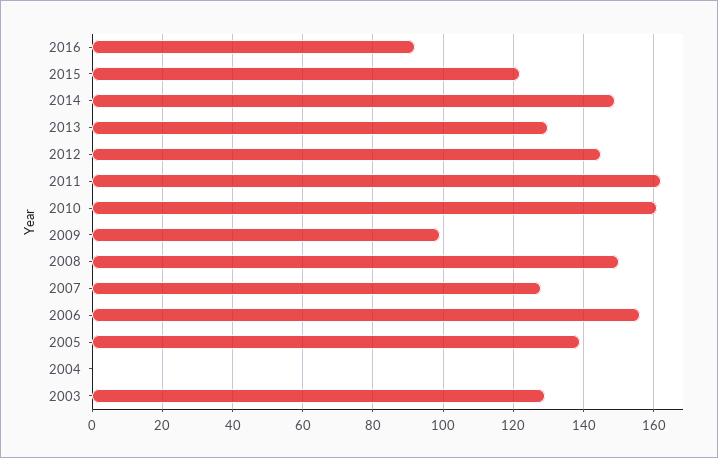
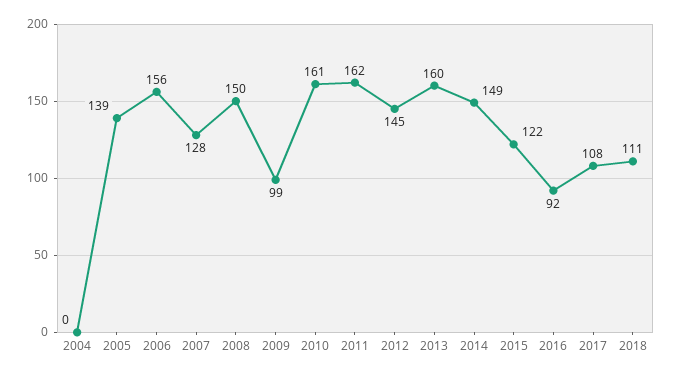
2013: 130 -> 160
2003: 130 -> none
2017: none -> 108
2018: none -> 111

